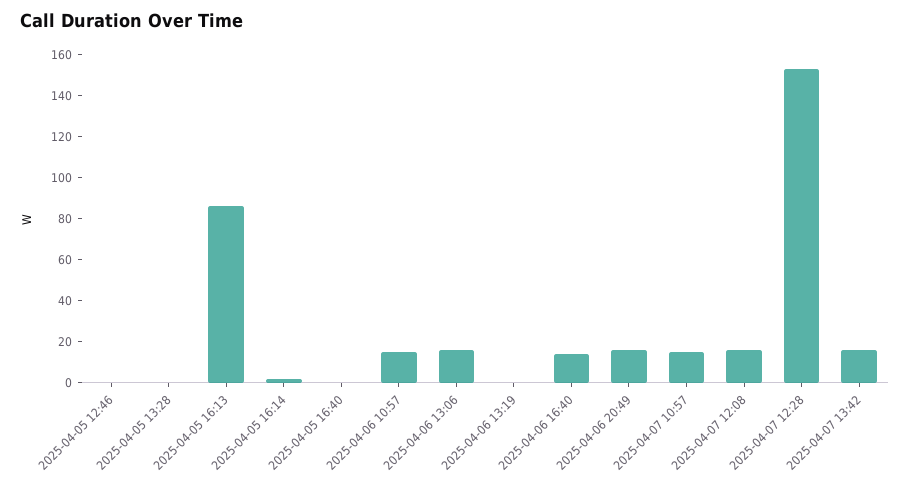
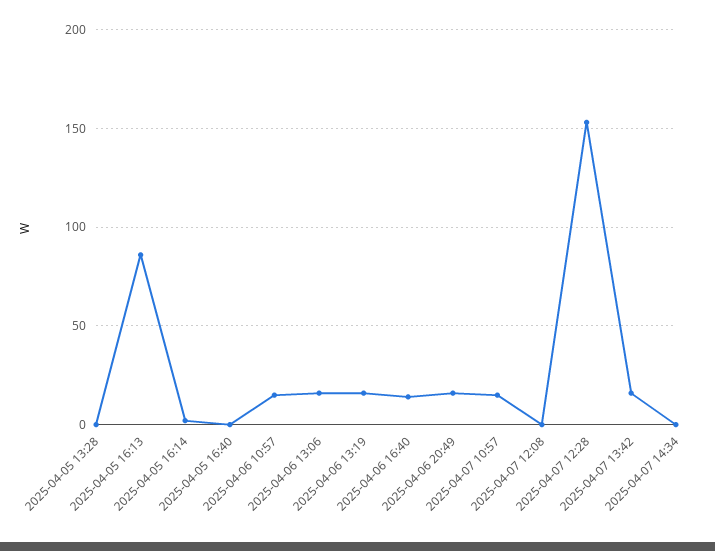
2025-04-05 12:46: 0 -> none
2025-04-06 13:19: 0 -> 15
2025-04-07 12:08: 15 -> 0
2025-04-07 14:34: none -> 0

